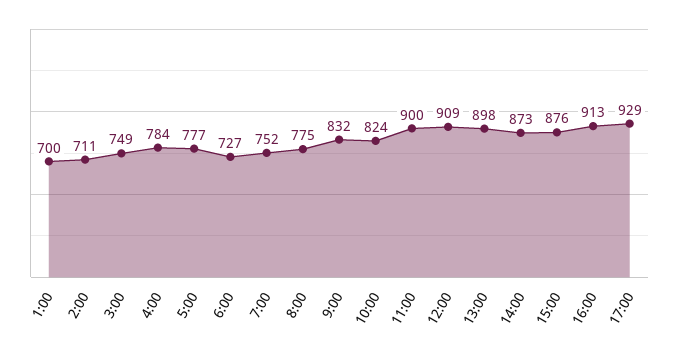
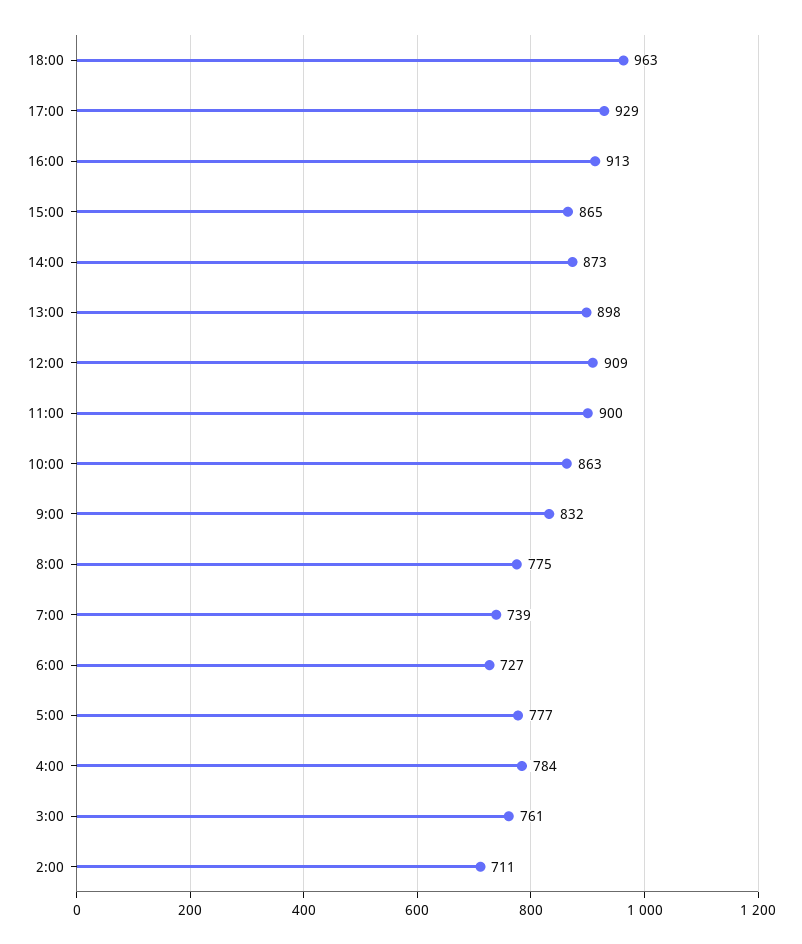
1:00: 700 -> none
3:00: 749 -> 761
7:00: 752 -> 739
10:00: 824 -> 863
15:00: 876 -> 865
18:00: none -> 963

